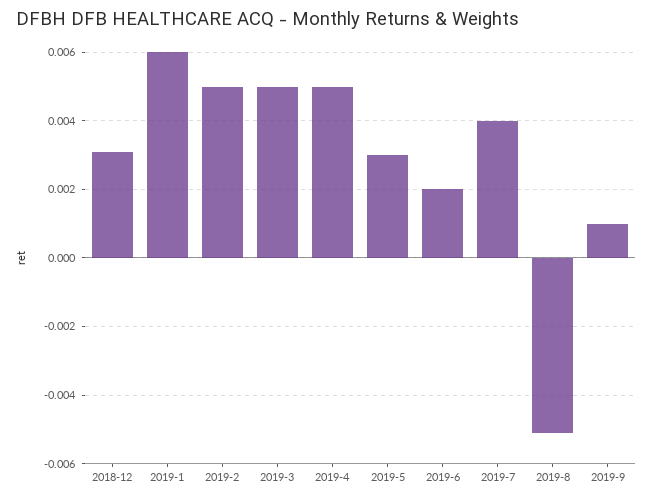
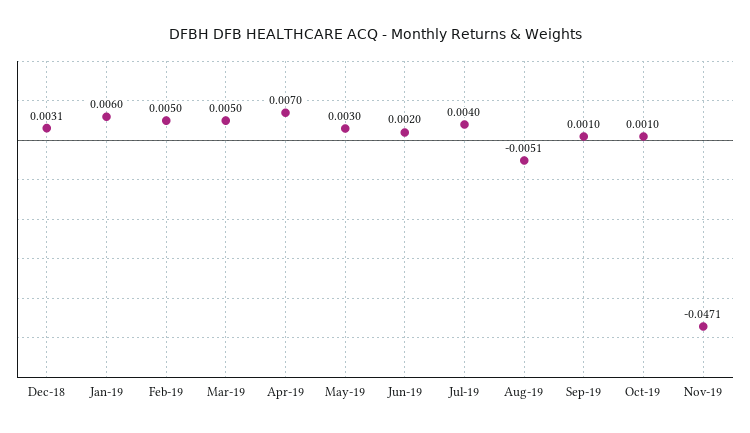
2019-4: 0.005 -> 0.007
Oct-19: none -> 0.001
Nov-19: none -> -0.0471

